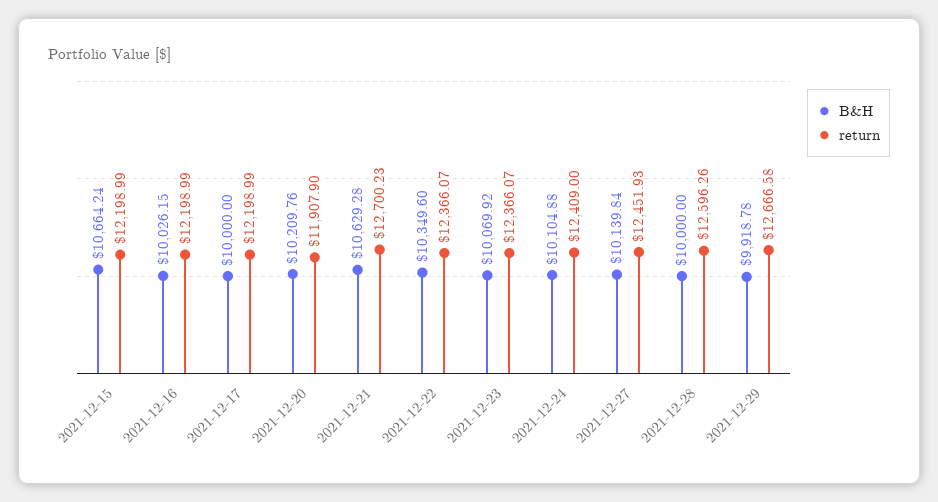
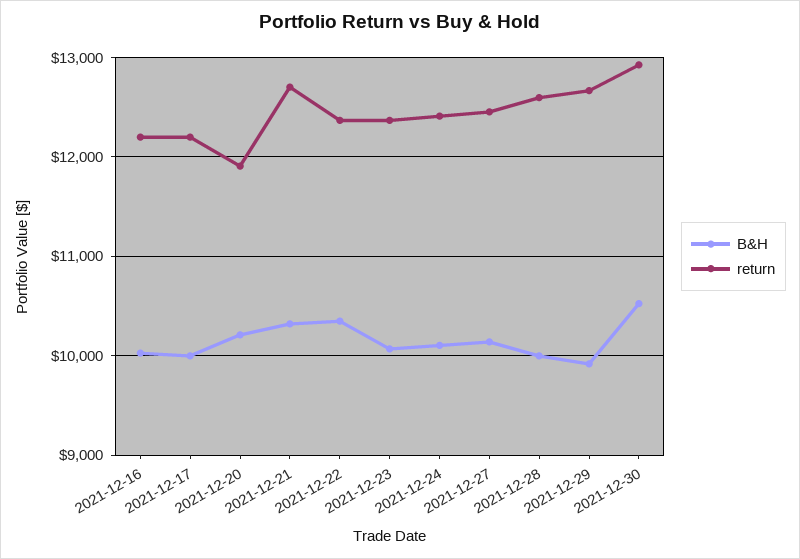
B&H, 2021-12-15: 10664.24 -> none
return, 2021-12-15: 12198.99 -> none
B&H, 2021-12-21: 10629.28 -> 10300
B&H, 2021-12-30: none -> 10500
return, 2021-12-30: none -> 12900

